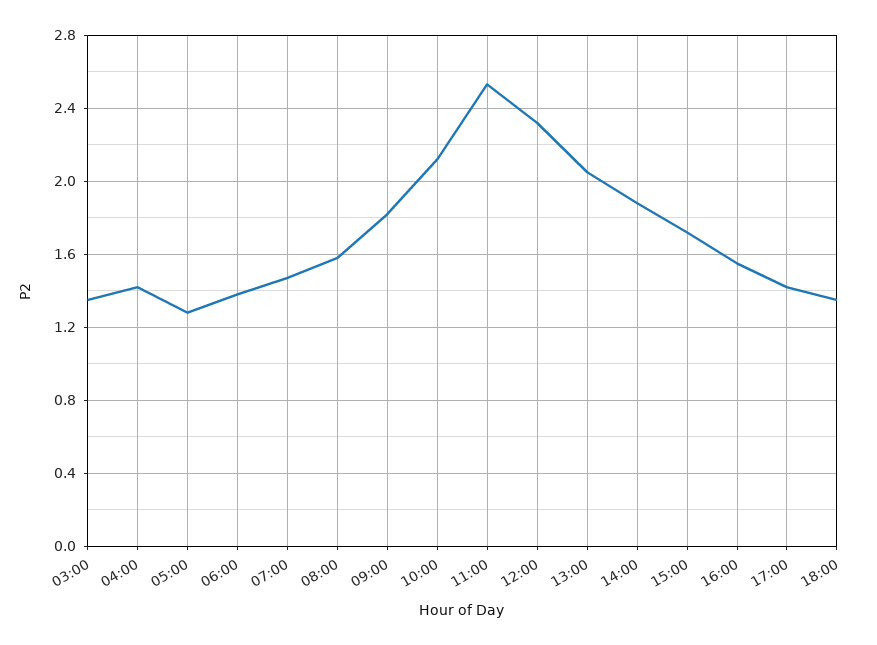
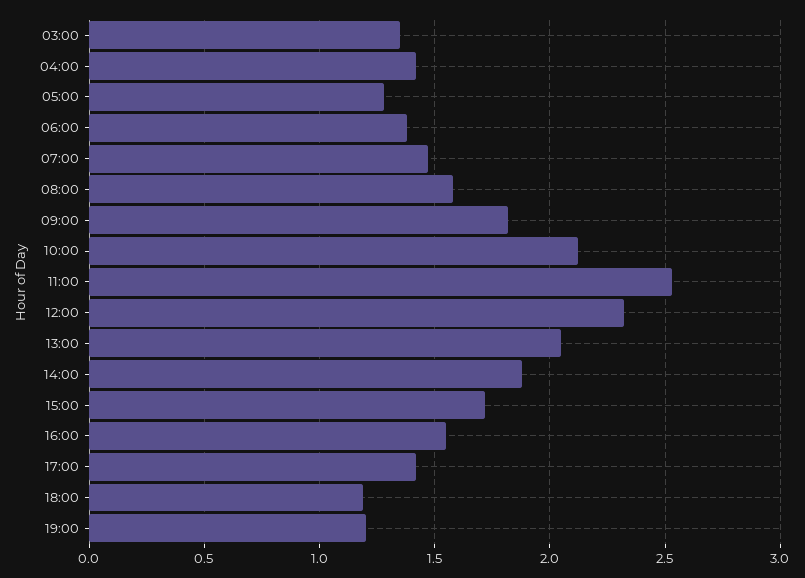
18:00: 1.35 -> 1.2
19:00: none -> 1.2

